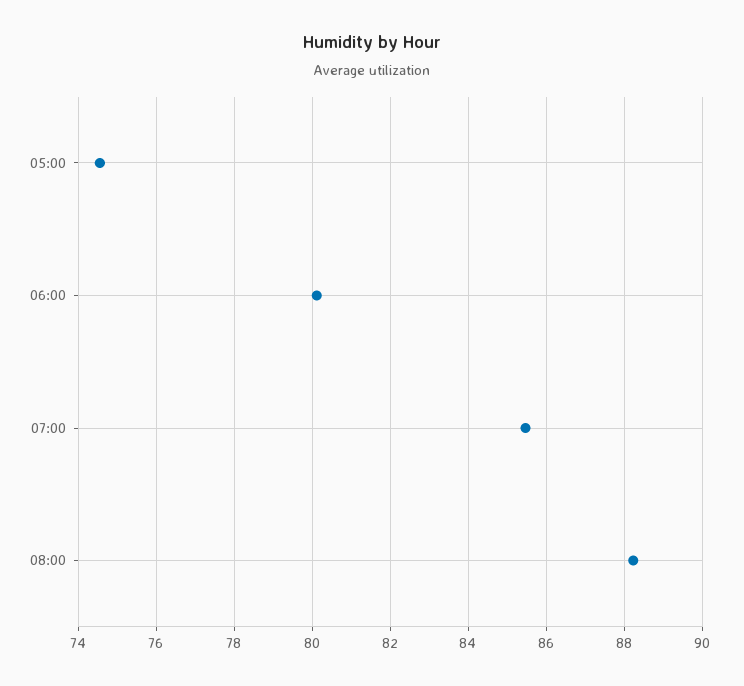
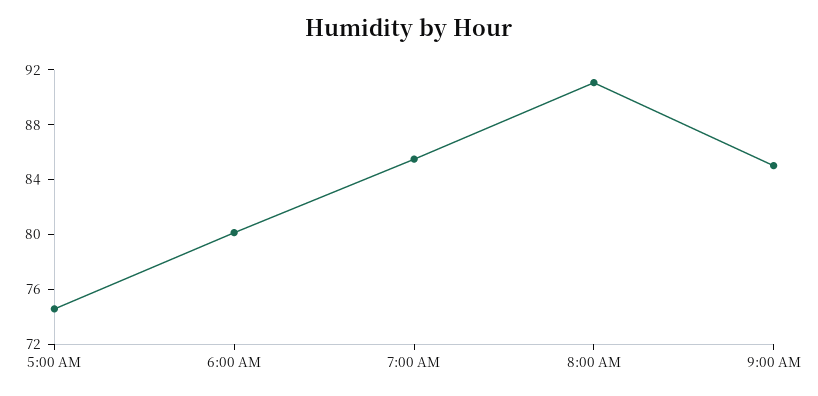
08:00: 88.2 -> 91
9:00 AM: none -> 85

